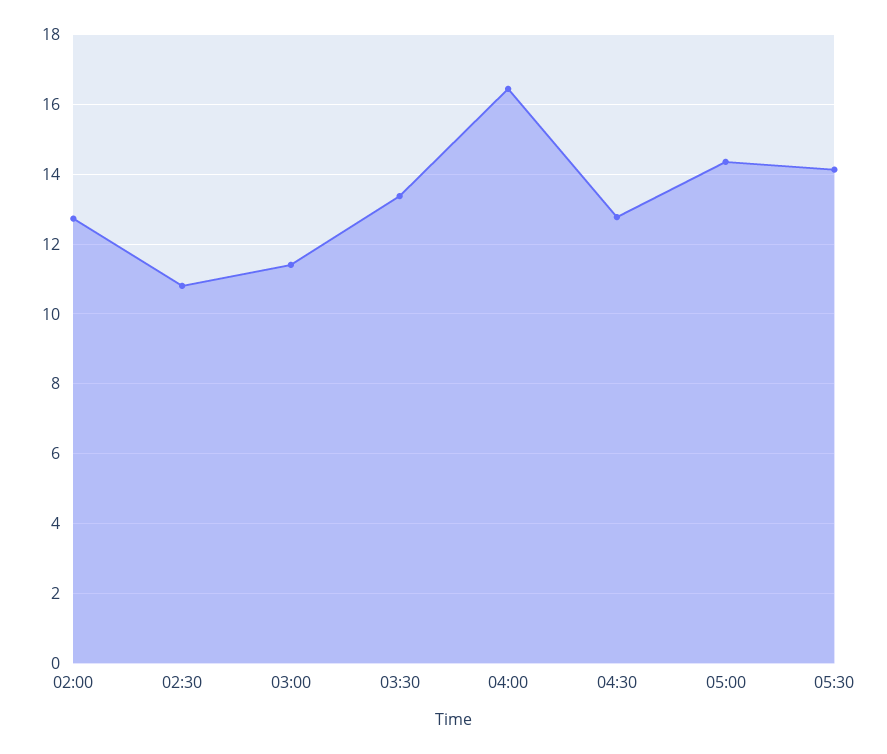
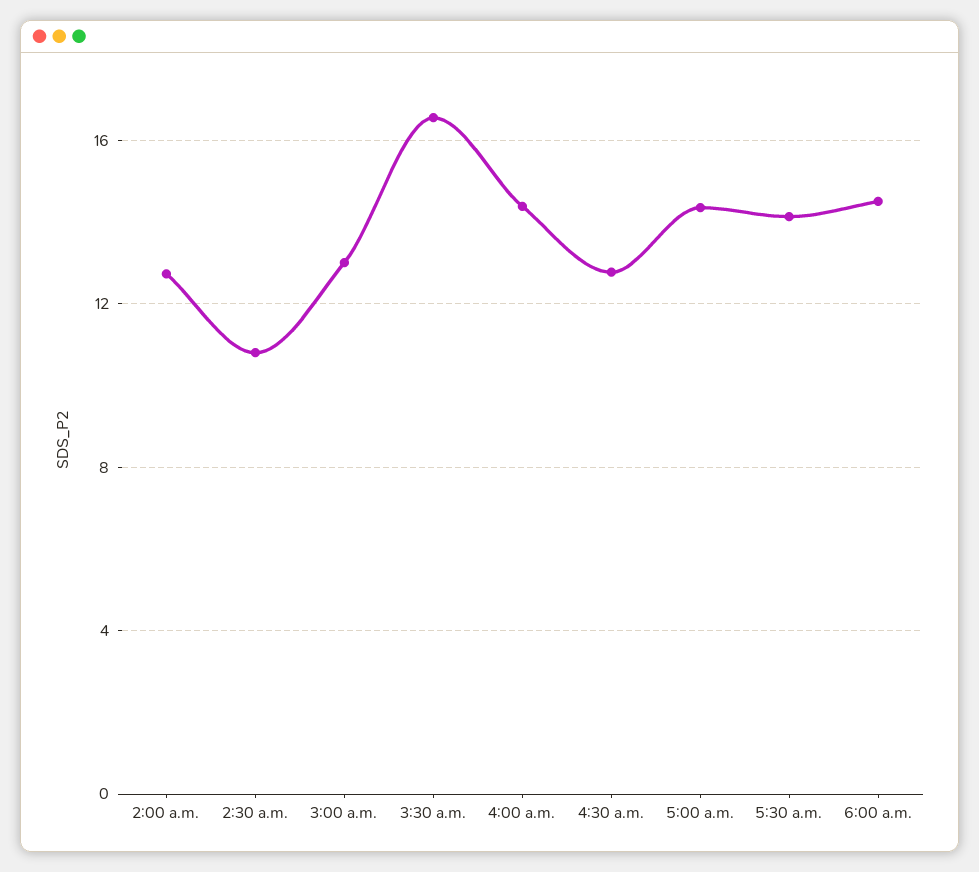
03:00: 11.4 -> 13
03:30: 13.4 -> 16.5
04:00: 16.4 -> 14.5
6:00 a.m.: none -> 14.5

